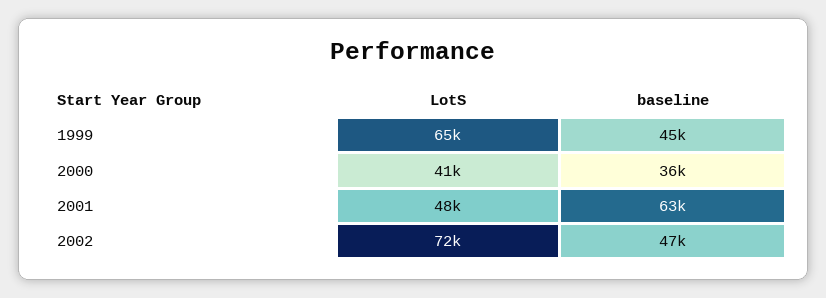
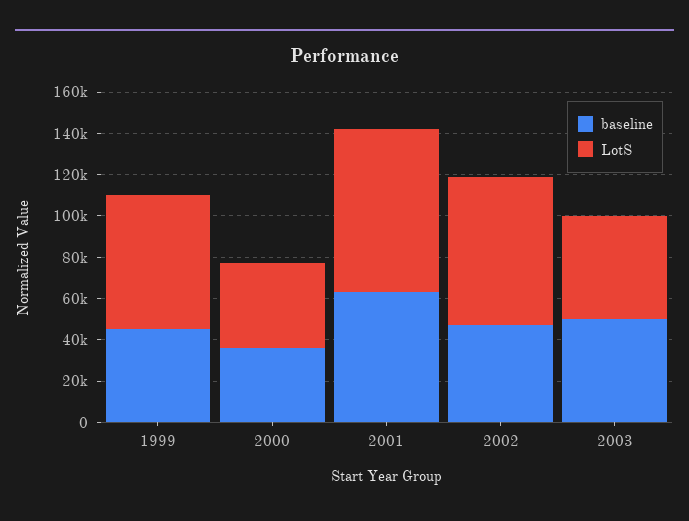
LotS, 2001: 48000 -> 80000
baseline, 2003: none -> 50000
LotS, 2003: none -> 50000

